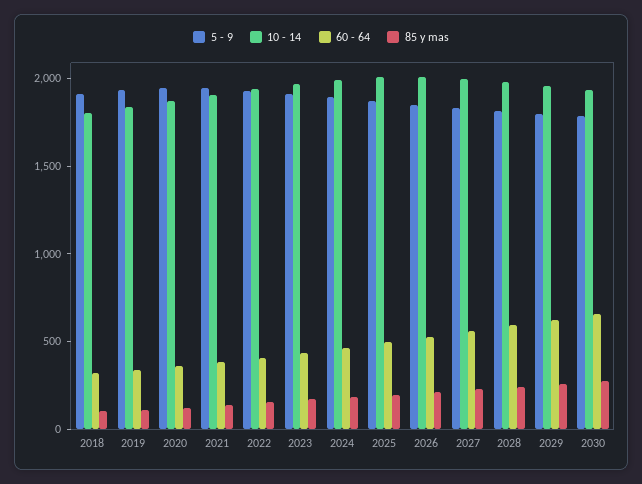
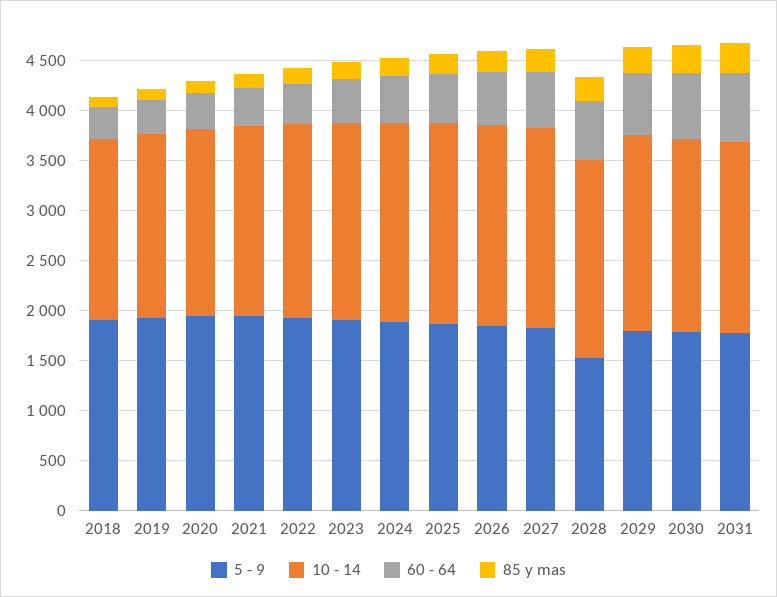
5 - 9, 2028: 1800 -> 1500
5 - 9, 2031: none -> 1800
10 - 14, 2031: none -> 1900
60 - 64, 2031: none -> 700
85 y mas, 2031: none -> 300

